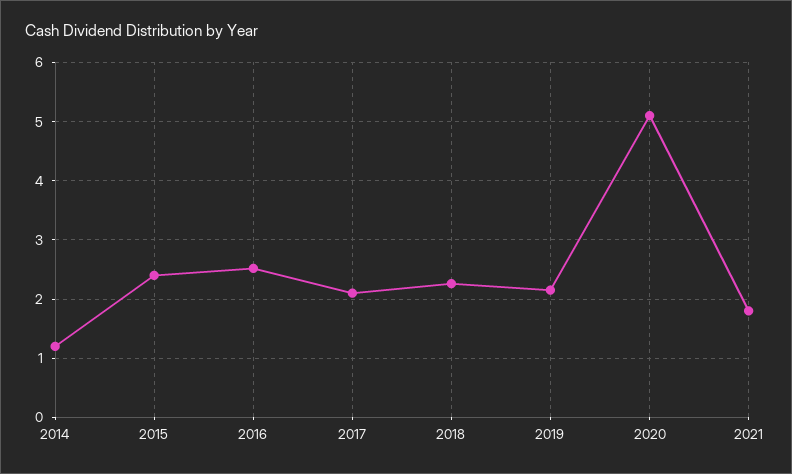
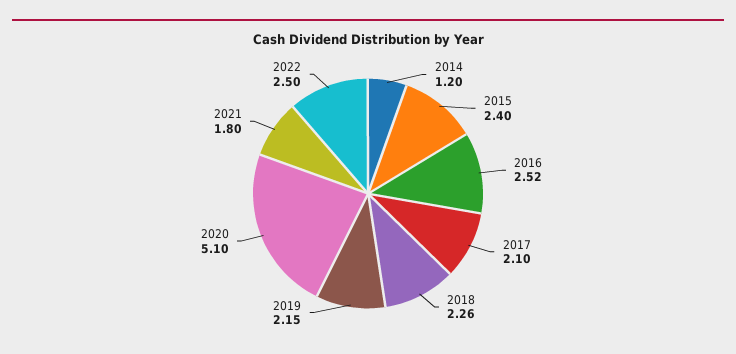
2022: none -> 2.5

